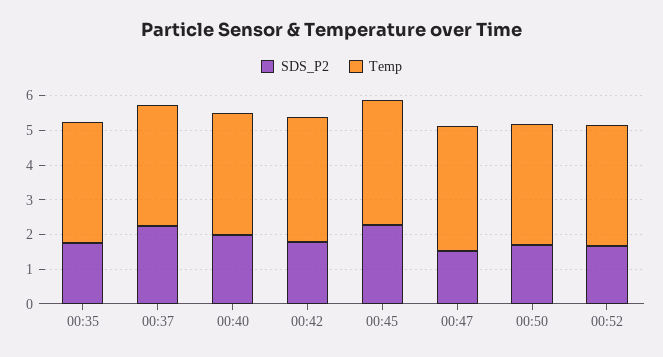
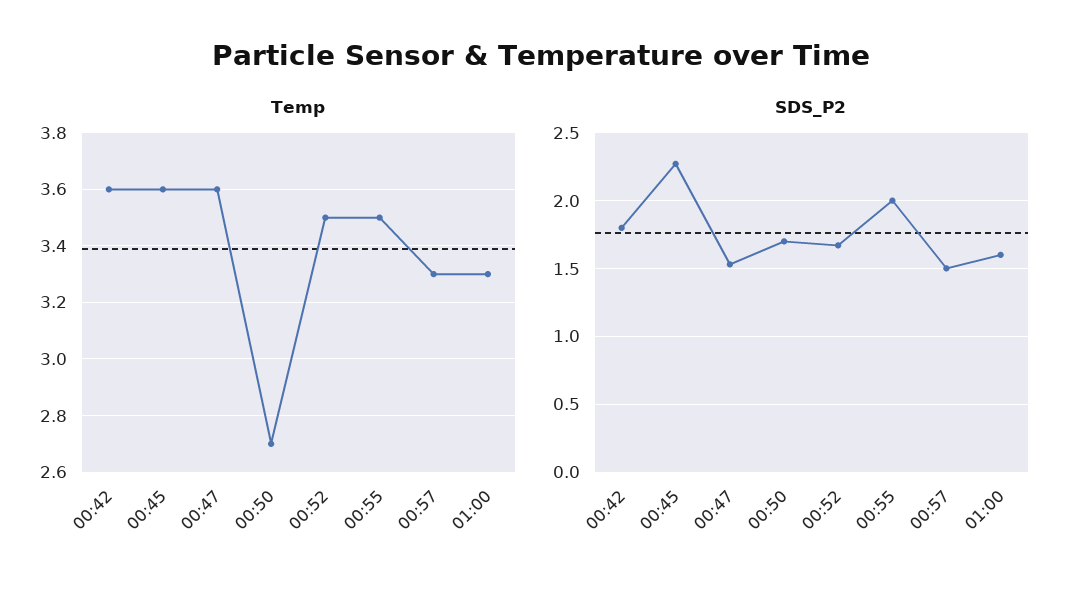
SDS_P2, 00:35: 1.75 -> none
Temp, 00:35: 3.5 -> none
SDS_P2, 00:37: 2.25 -> none
Temp, 00:37: 3.5 -> none
SDS_P2, 00:40: 2 -> none
Temp, 00:40: 3.5 -> none
Temp, 00:50: 3.5 -> 2.7
Temp, 00:55: none -> 3.5
Temp, 00:57: none -> 3.3
Temp, 01:00: none -> 3.3
SDS_P2, 00:55: none -> 2
SDS_P2, 00:57: none -> 1.5
SDS_P2, 01:00: none -> 1.6

